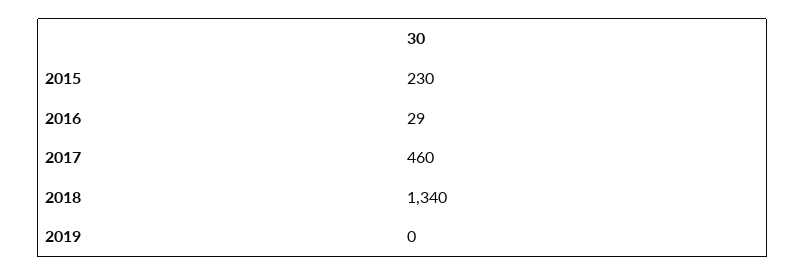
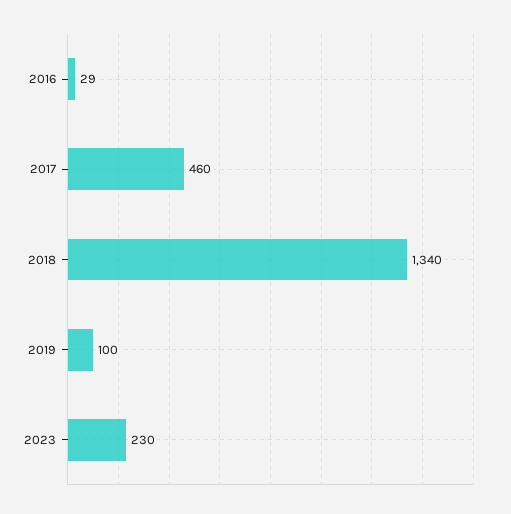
2015: 230 -> none
2019: 0 -> 100
2023: none -> 230

